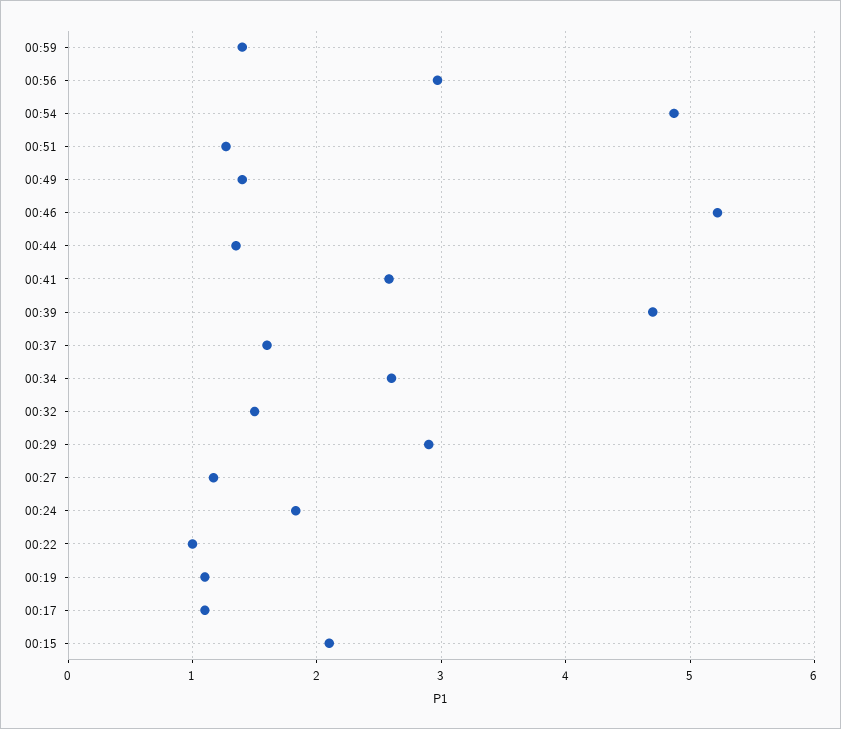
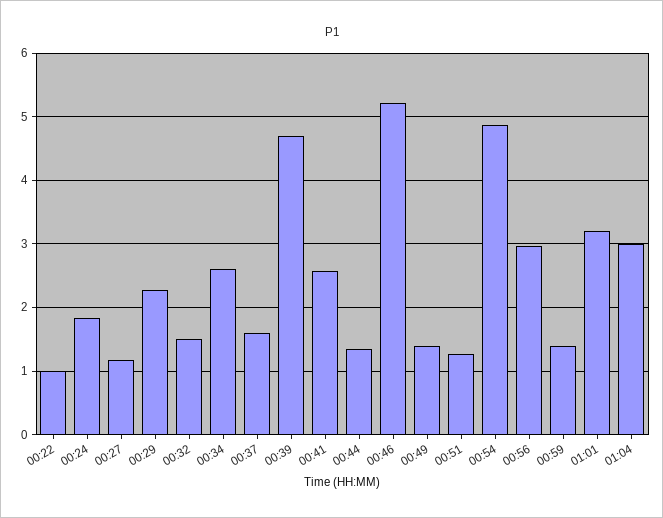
00:29: 2.9 -> 2.3
00:19: 1.1 -> none
00:17: 1.1 -> none
00:15: 2.1 -> none
01:01: none -> 3.2
01:04: none -> 3

